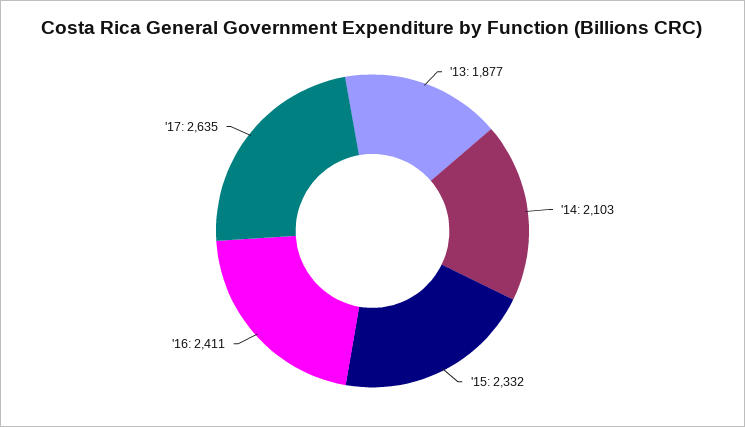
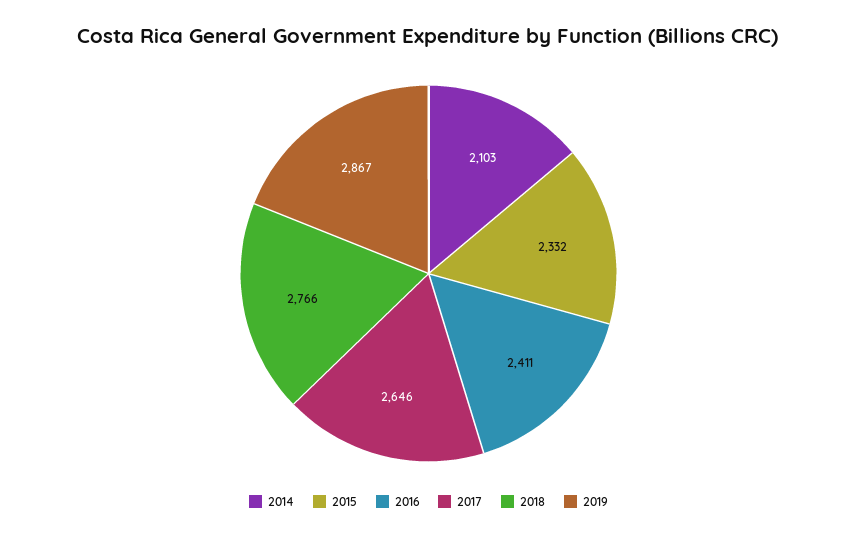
'13: 1877 -> none
'17: 2635 -> 2646
2018: none -> 2766
2019: none -> 2867

